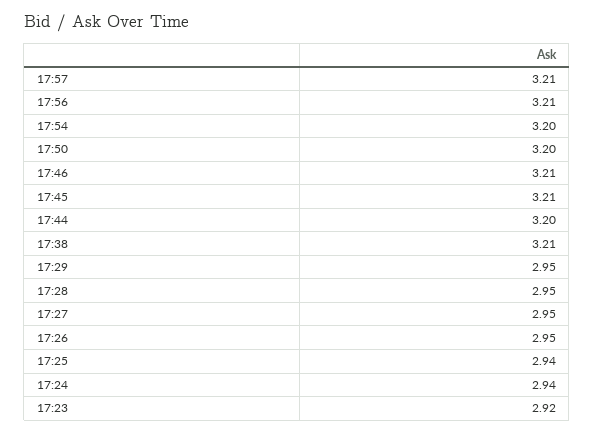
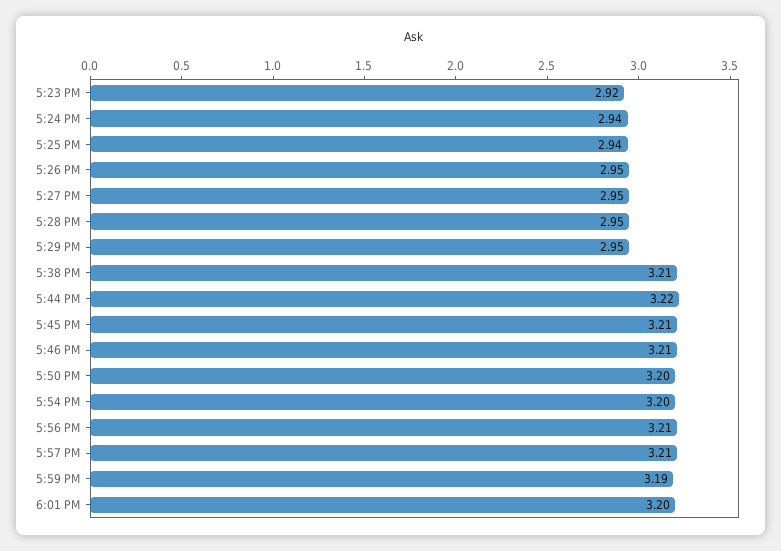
17:44: 3.2 -> 3.22
5:59 PM: none -> 3.19
6:01 PM: none -> 3.2

